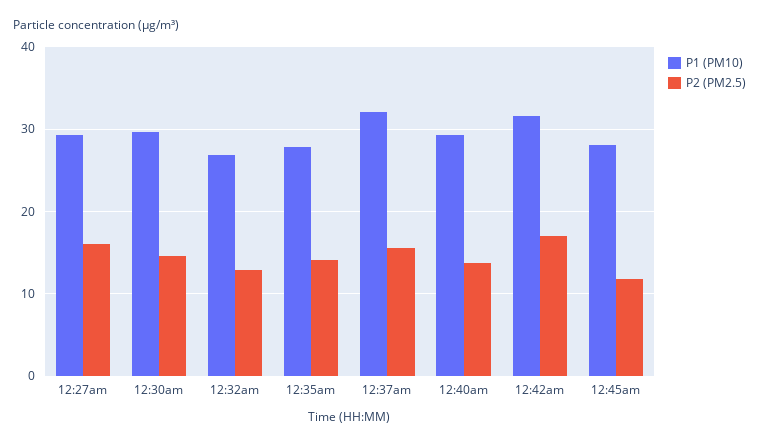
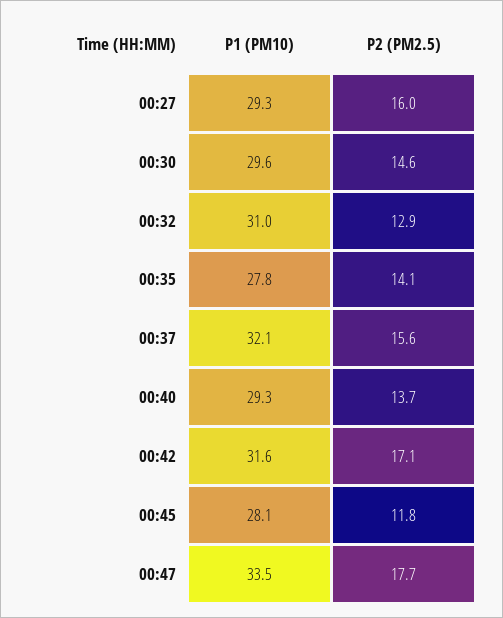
P1 (PM10), 12:32am: 27 -> 31
P1 (PM10), 00:47: none -> 33.5
P2 (PM2.5), 00:47: none -> 17.7

